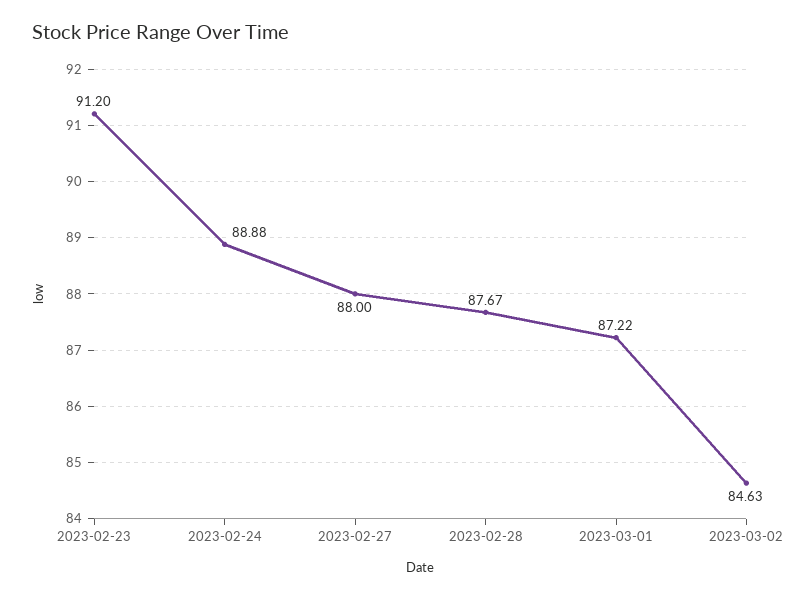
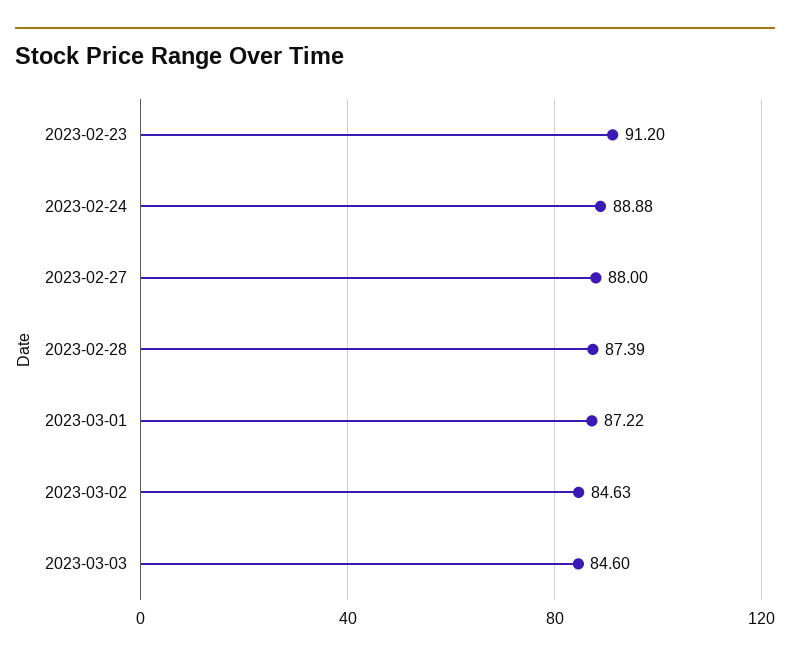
2023-02-28: 87.67 -> 87.39
2023-03-03: none -> 84.6

